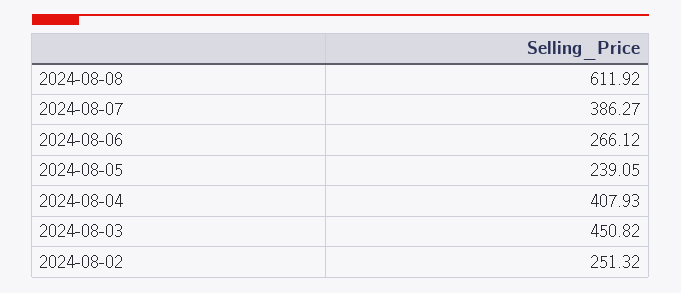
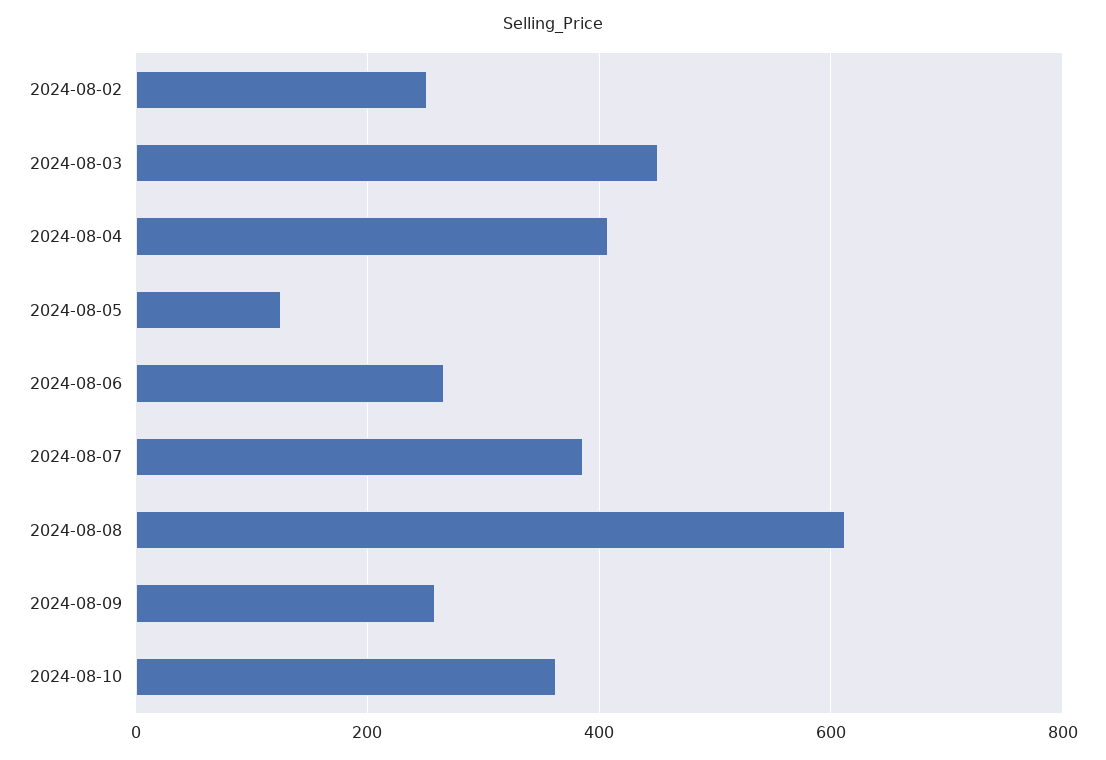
2024-08-05: 239.05 -> 120
2024-08-09: none -> 260
2024-08-10: none -> 360

